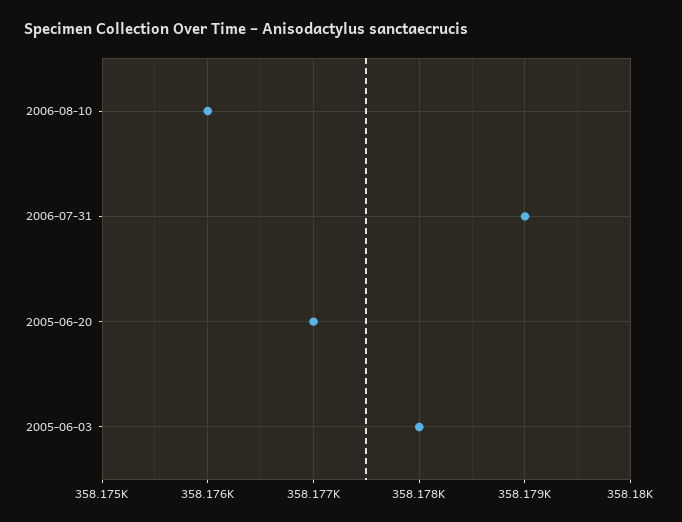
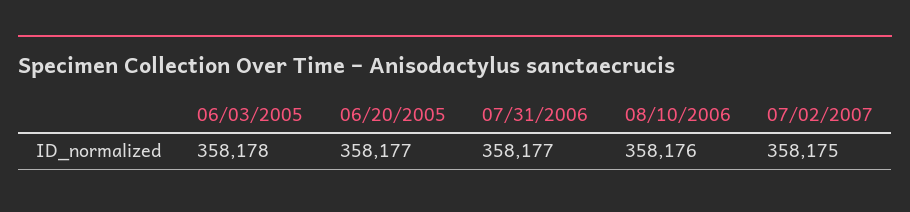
2006-07-31: 358179 -> 358177
07/02/2007: none -> 358175

